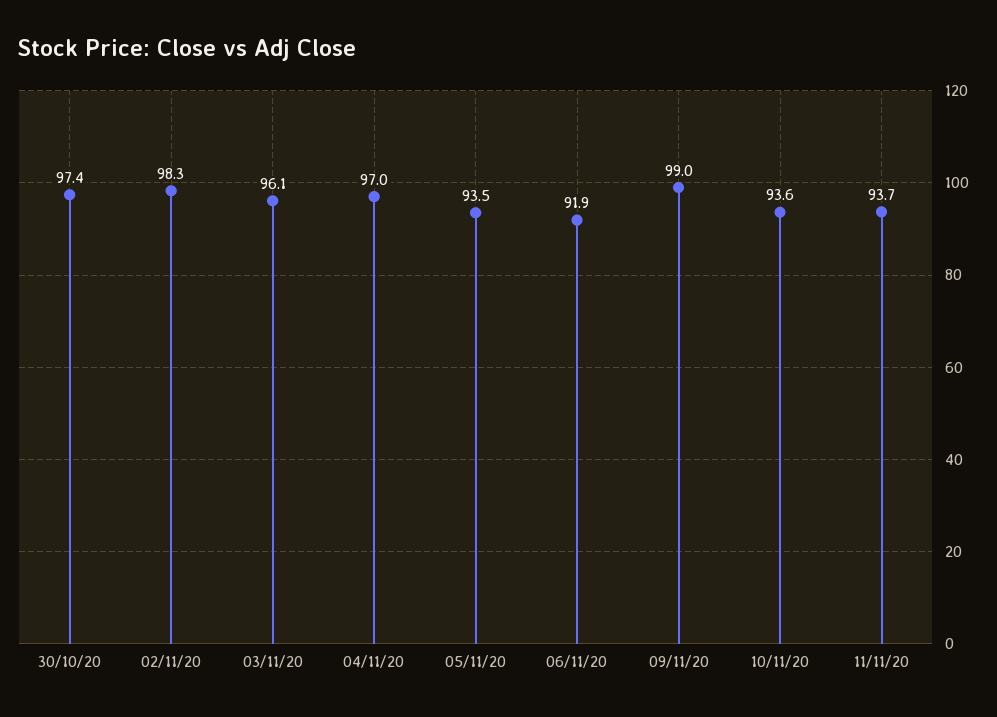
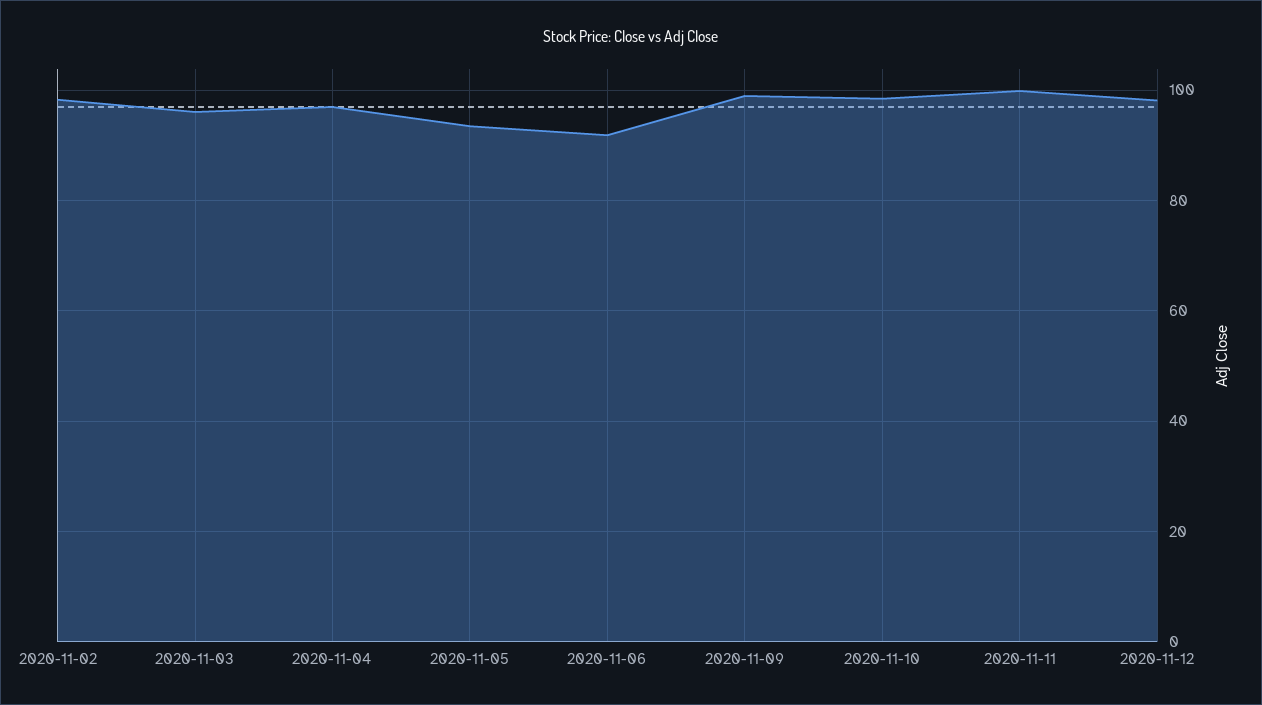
30/10/20: 97.4 -> none
10/11/20: 93.6 -> 98
11/11/20: 93.7 -> 100
2020-11-12: none -> 98

